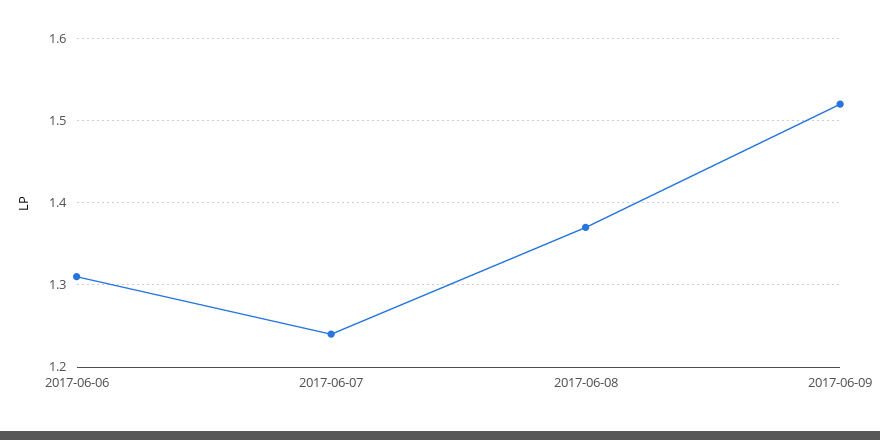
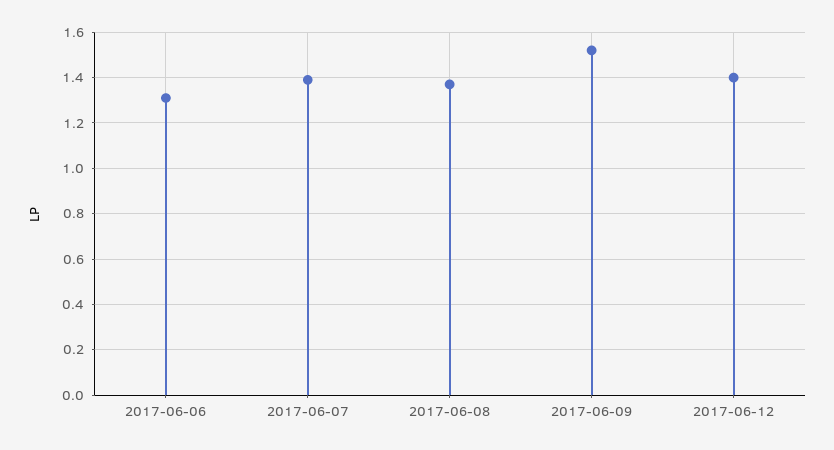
2017-06-07: 1.24 -> 1.4
2017-06-12: none -> 1.4

